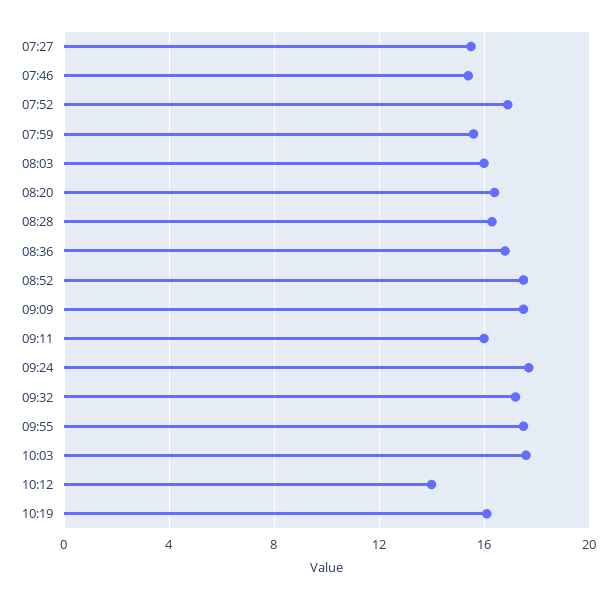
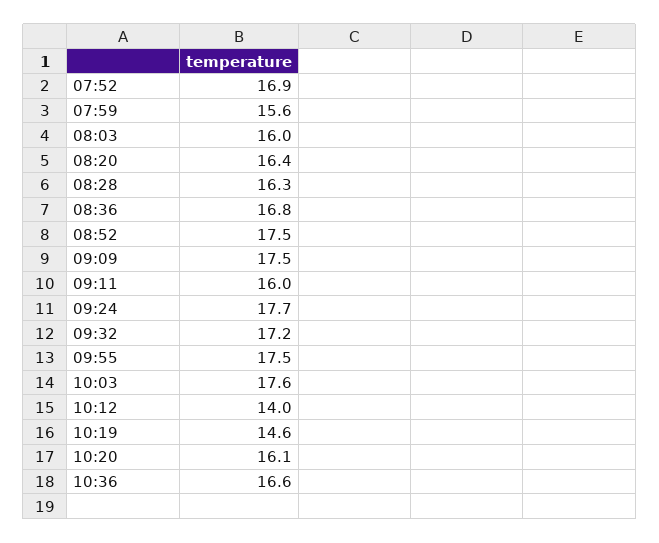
07:27: 15.5 -> none
07:46: 15.5 -> none
10:19: 16 -> 14.6
10:20: none -> 16.1
10:36: none -> 16.6

